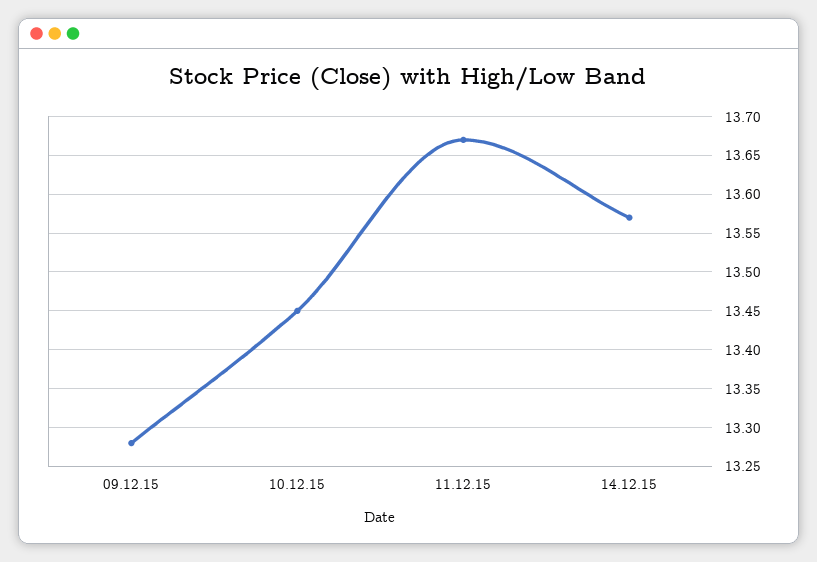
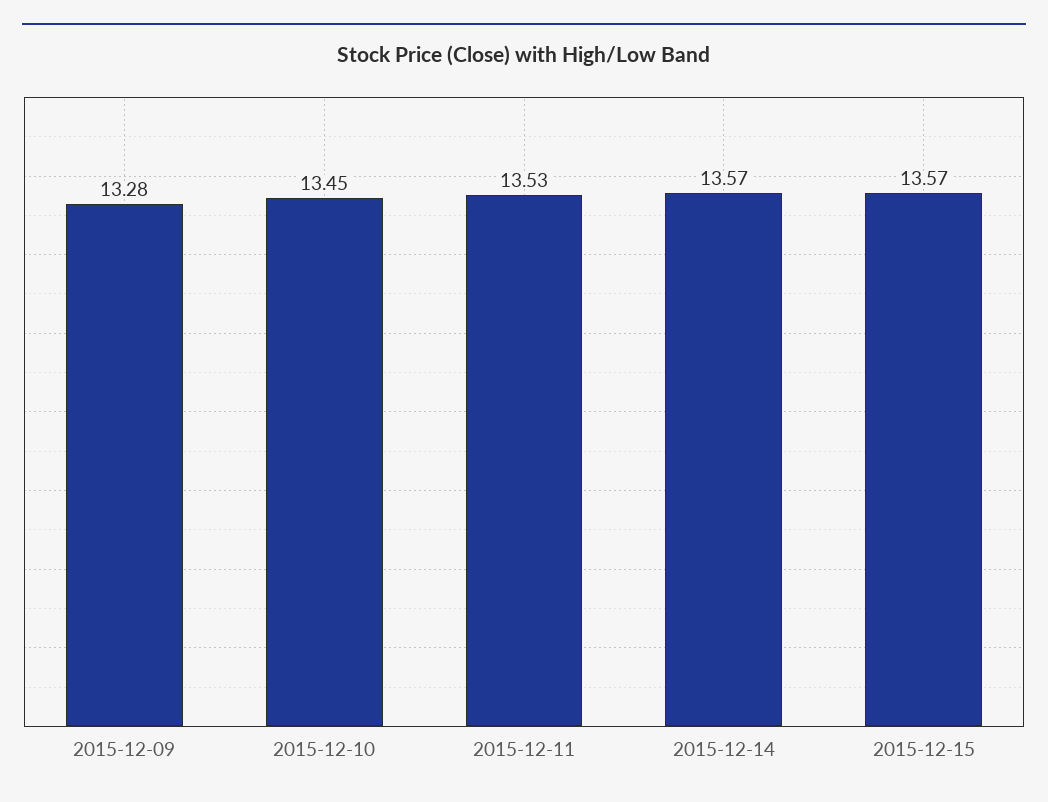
11.12.15: 13.67 -> 13.53
2015-12-15: none -> 13.57

